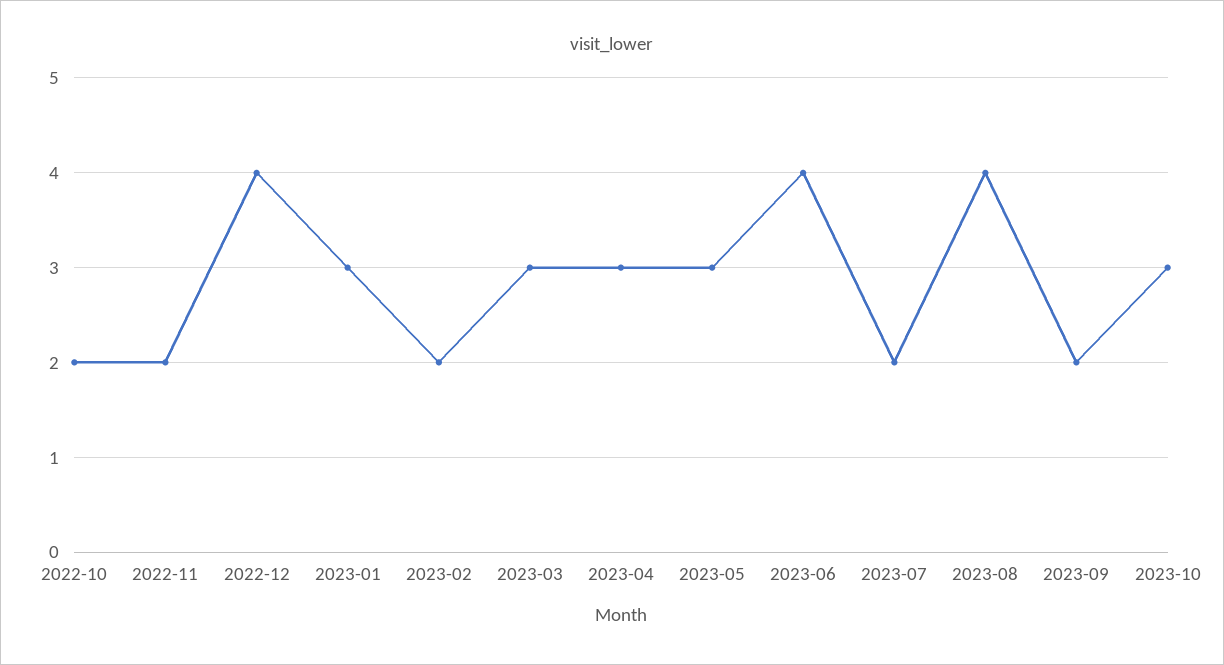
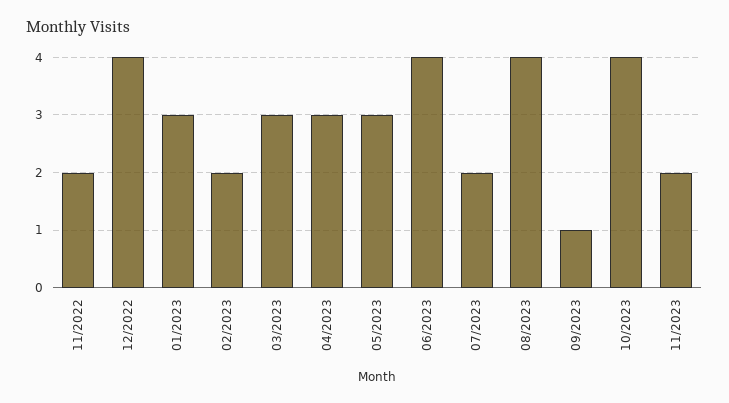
2022-10: 2 -> none
2023-09: 2 -> 1
2023-10: 3 -> 4
11/2023: none -> 2

